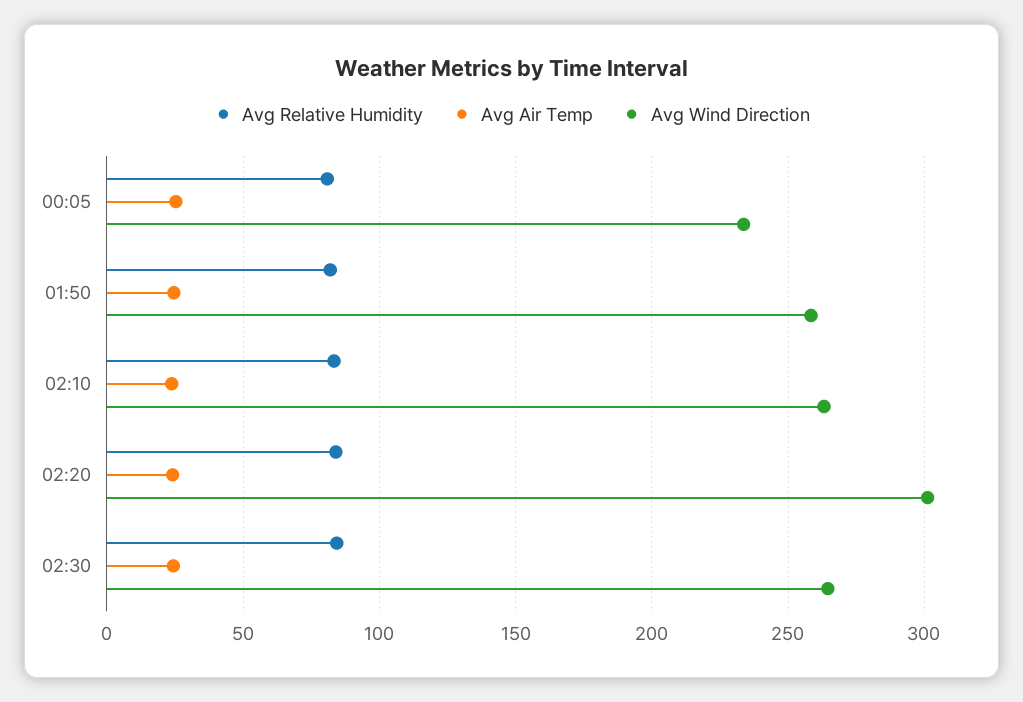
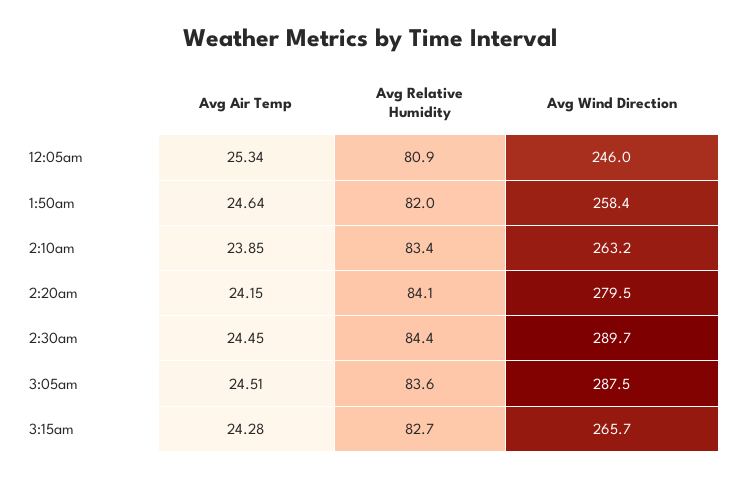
Avg Wind Direction, 00:05: 235 -> 246
Avg Wind Direction, 02:20: 300 -> 279.5
Avg Wind Direction, 02:30: 265 -> 289.7
Avg Air Temp, 3:05am: none -> 24.51
Avg Relative Humidity, 3:05am: none -> 83.6
Avg Wind Direction, 3:05am: none -> 287.5
Avg Air Temp, 3:15am: none -> 24.28
Avg Relative Humidity, 3:15am: none -> 82.7
Avg Wind Direction, 3:15am: none -> 265.7

